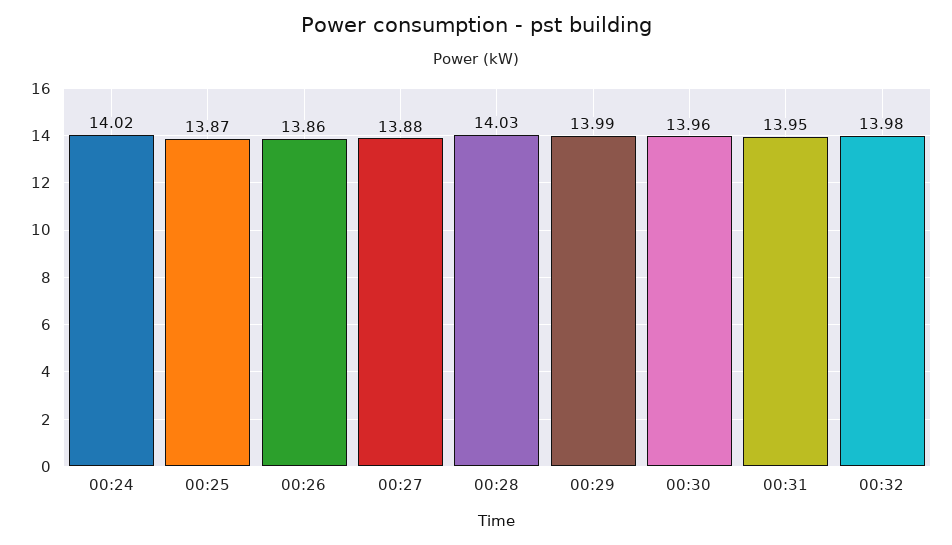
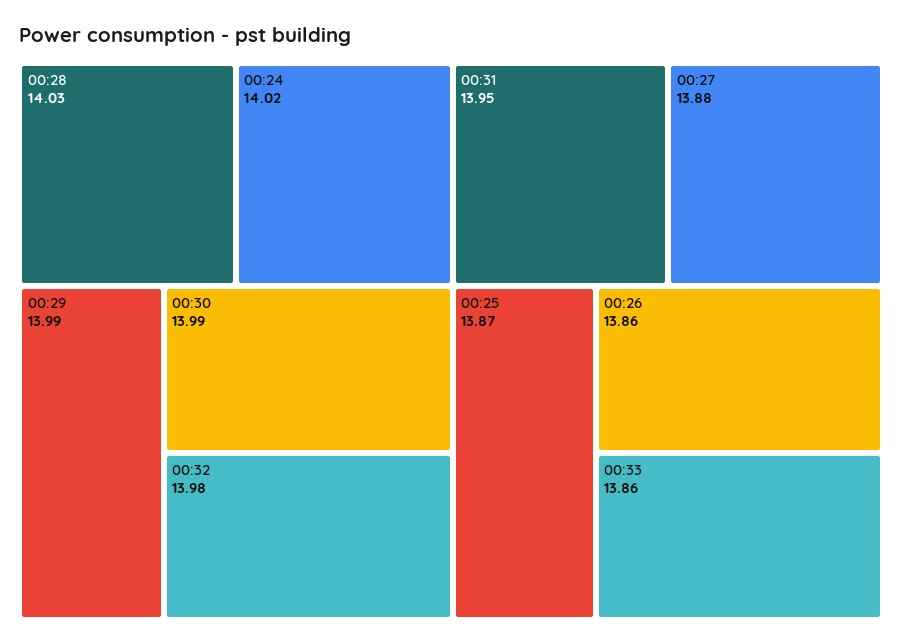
00:30: 13.96 -> 13.99
00:33: none -> 13.86

